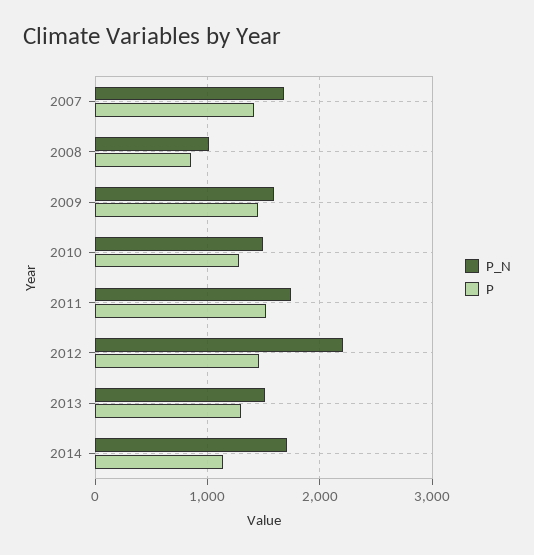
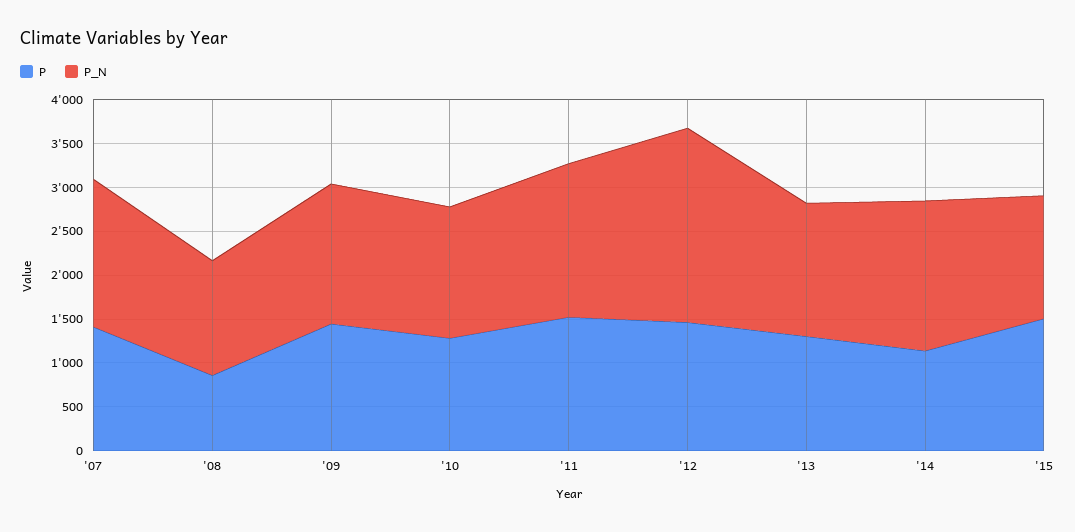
P_N, 2008: 1000 -> 1300
P, '15: none -> 1500
P_N, '15: none -> 1400

